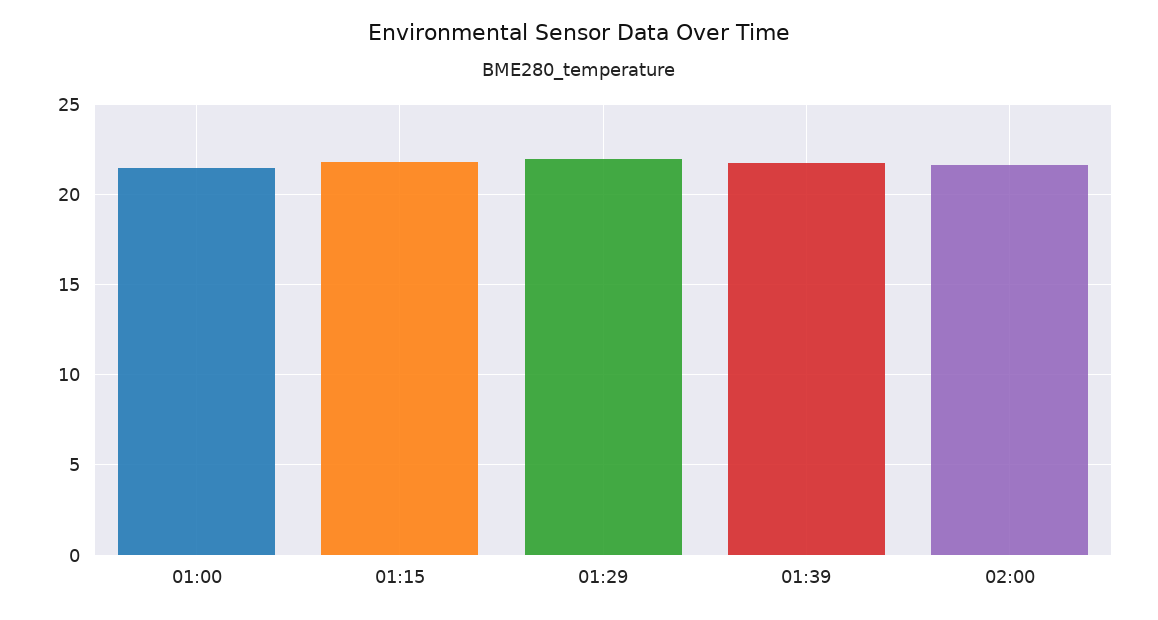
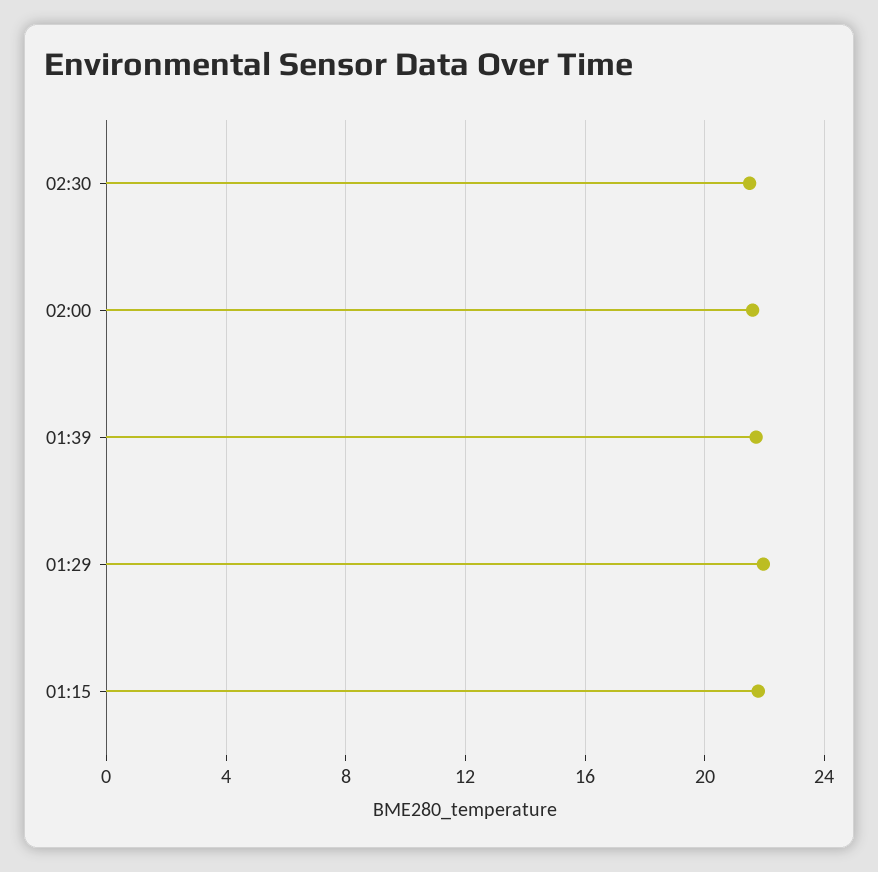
01:00: 21.5 -> none
02:30: none -> 21.5

